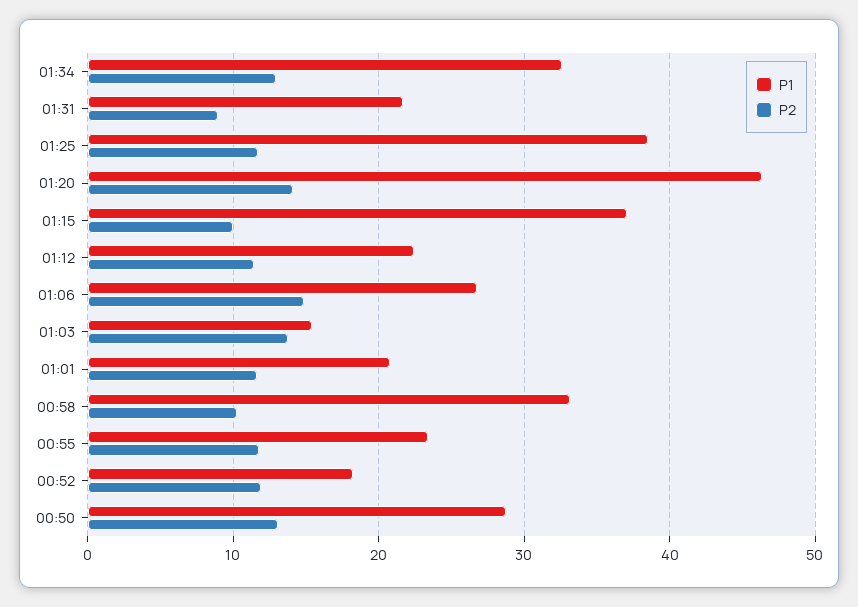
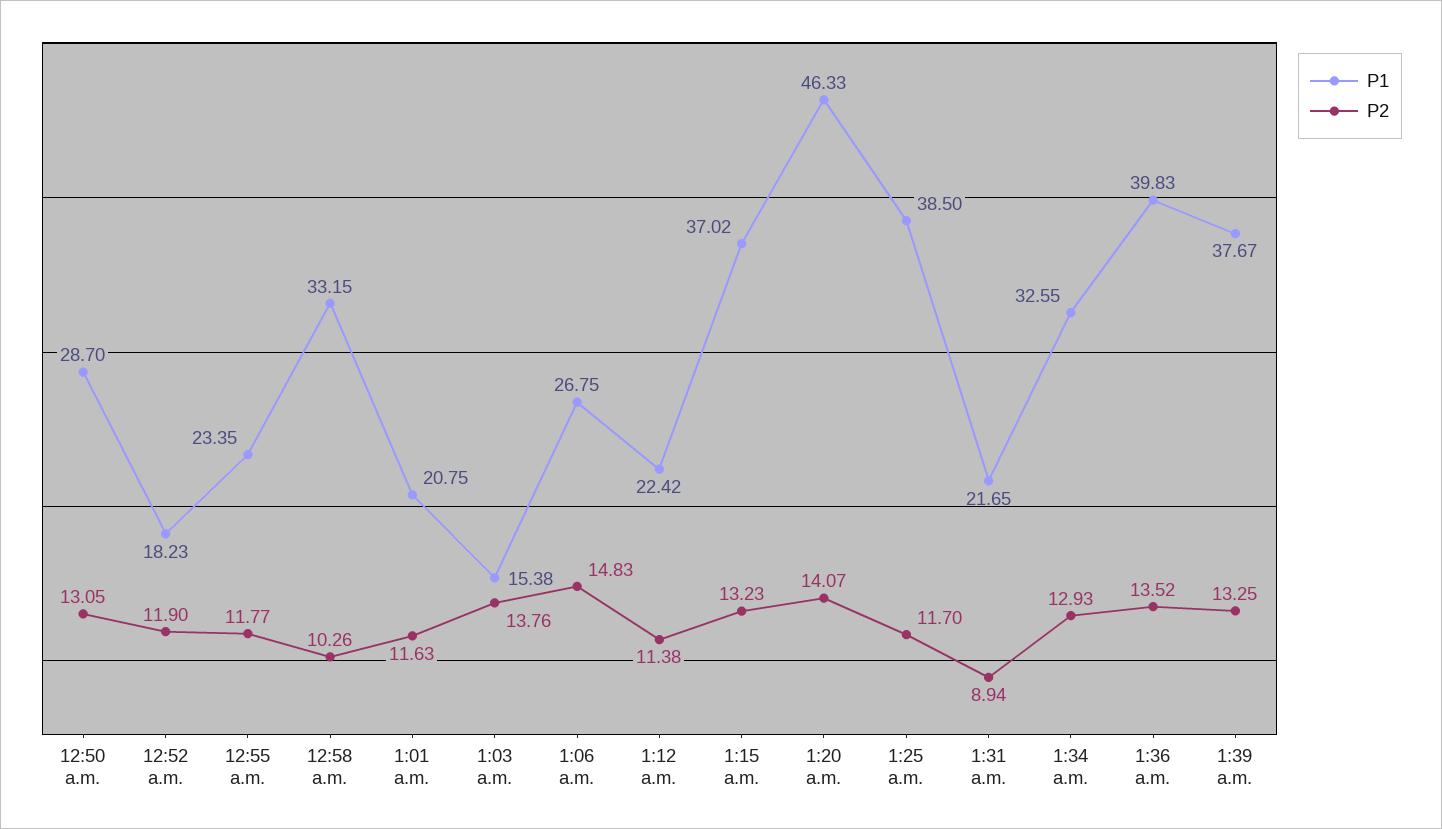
P2, 01:15: 10 -> 13.23
P1, 1:36 a.m.: none -> 39.83
P2, 1:36 a.m.: none -> 13.52
P1, 1:39 a.m.: none -> 37.67
P2, 1:39 a.m.: none -> 13.25

